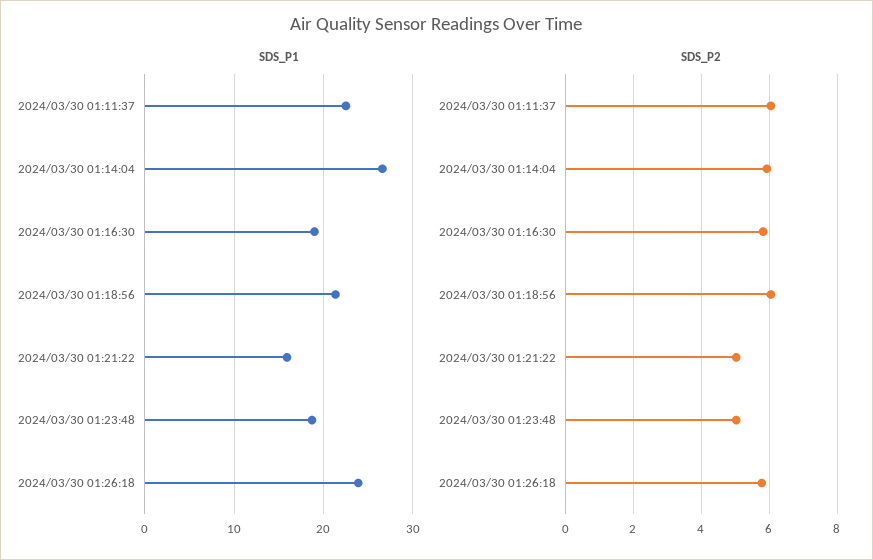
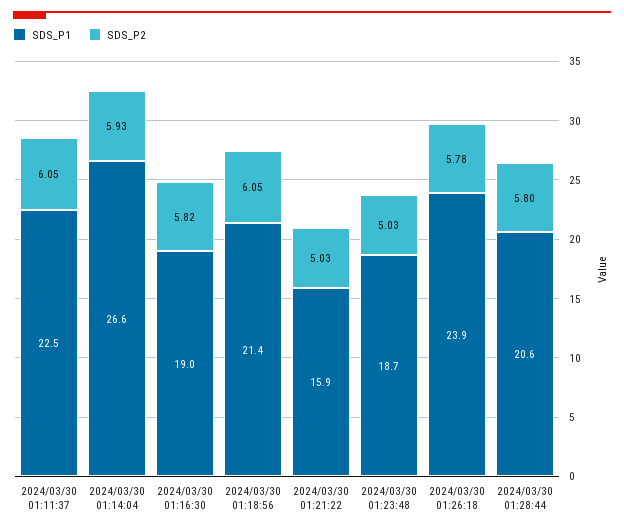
SDS_P1, 2024/03/30 01:28:44: none -> 20.6
SDS_P2, 2024/03/30 01:28:44: none -> 5.8

